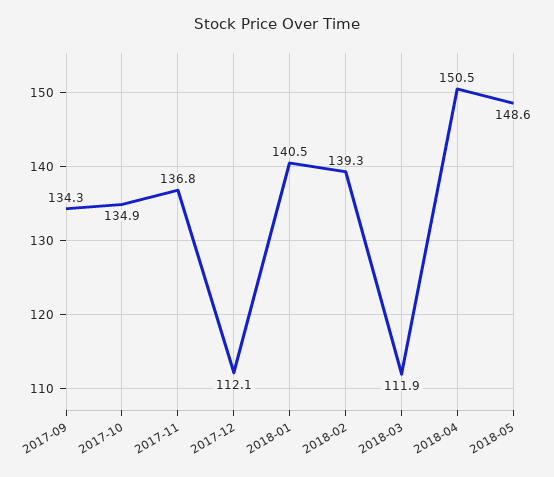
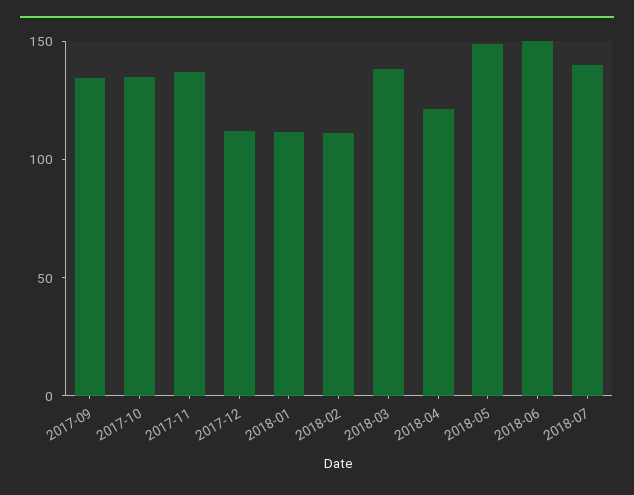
2018-01: 140.5 -> 110
2018-02: 139.3 -> 110
2018-03: 111.9 -> 140
2018-04: 150.5 -> 120
2018-06: none -> 150
2018-07: none -> 140

